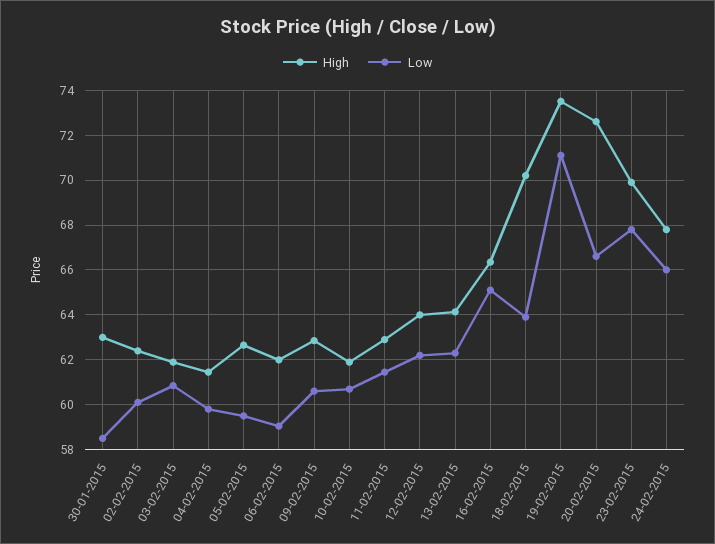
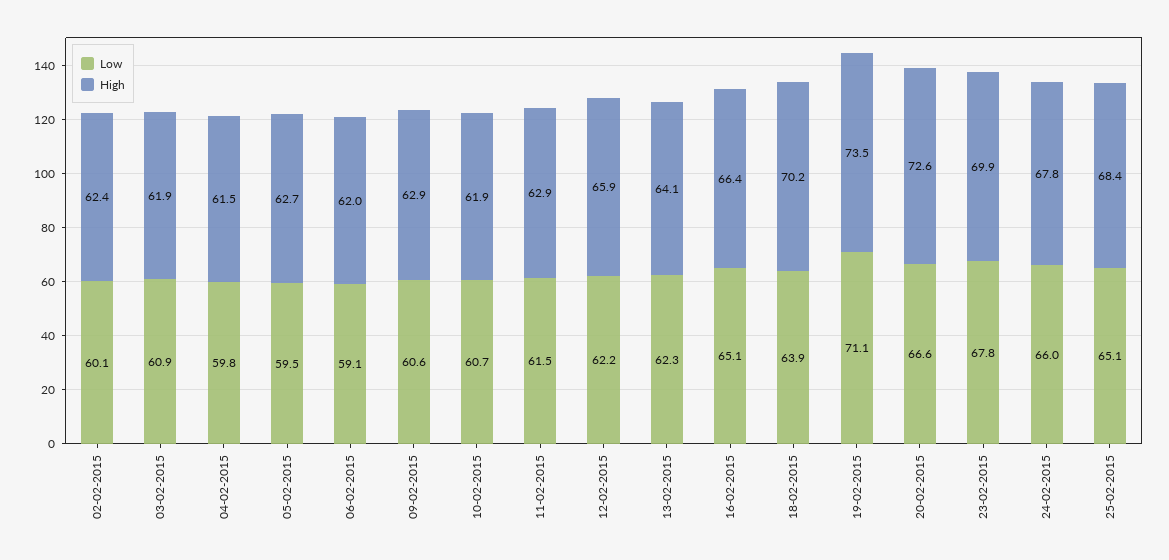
High, 30-01-2015: 63 -> none
Low, 30-01-2015: 58.5 -> none
High, 12-02-2015: 64 -> 65.9
Low, 25-02-2015: none -> 65.1
High, 25-02-2015: none -> 68.4

